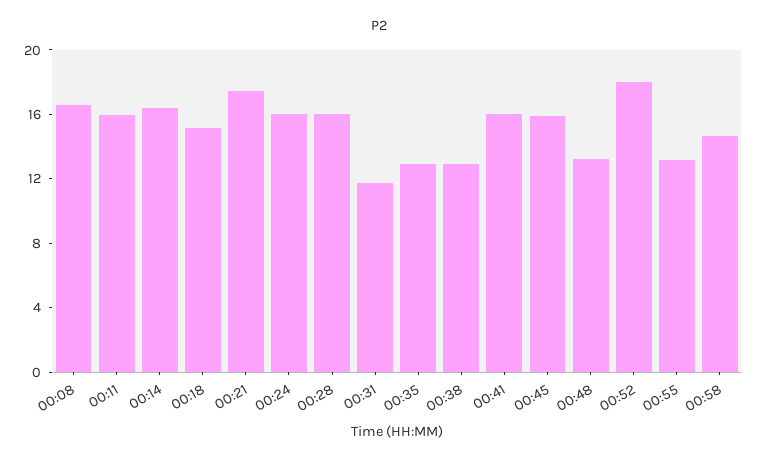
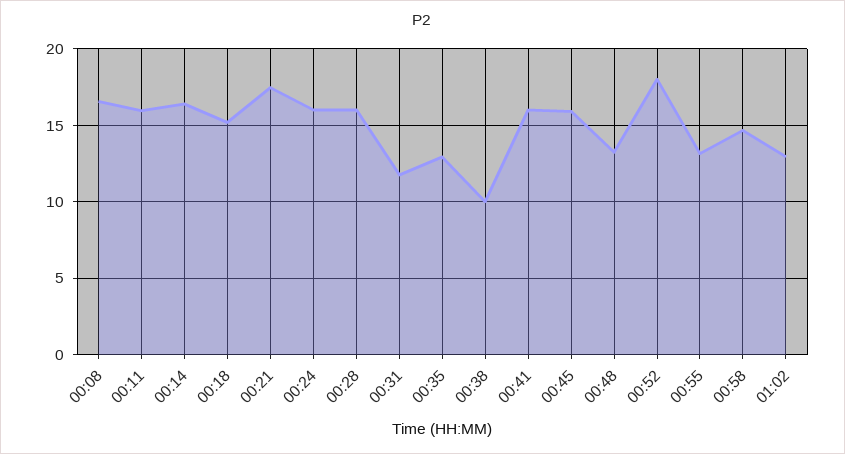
00:38: 13 -> 10
01:02: none -> 13

